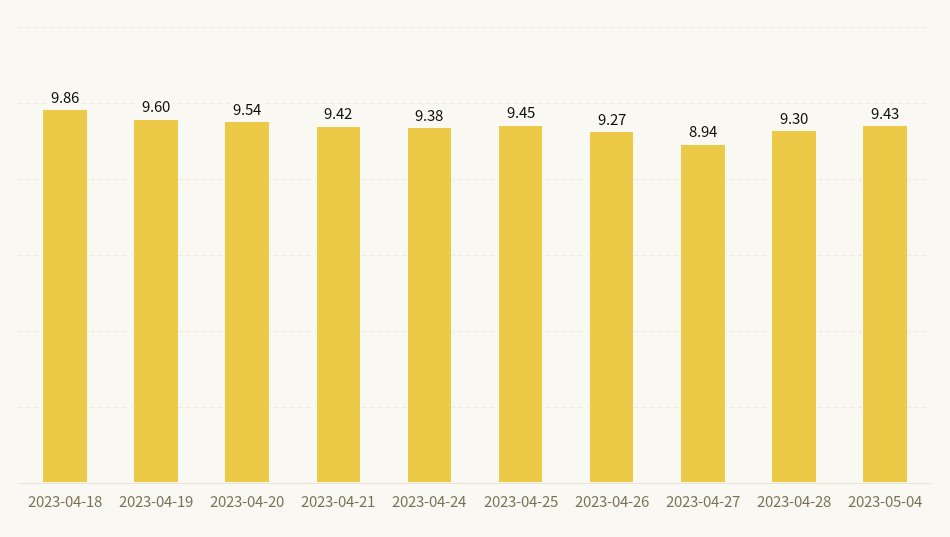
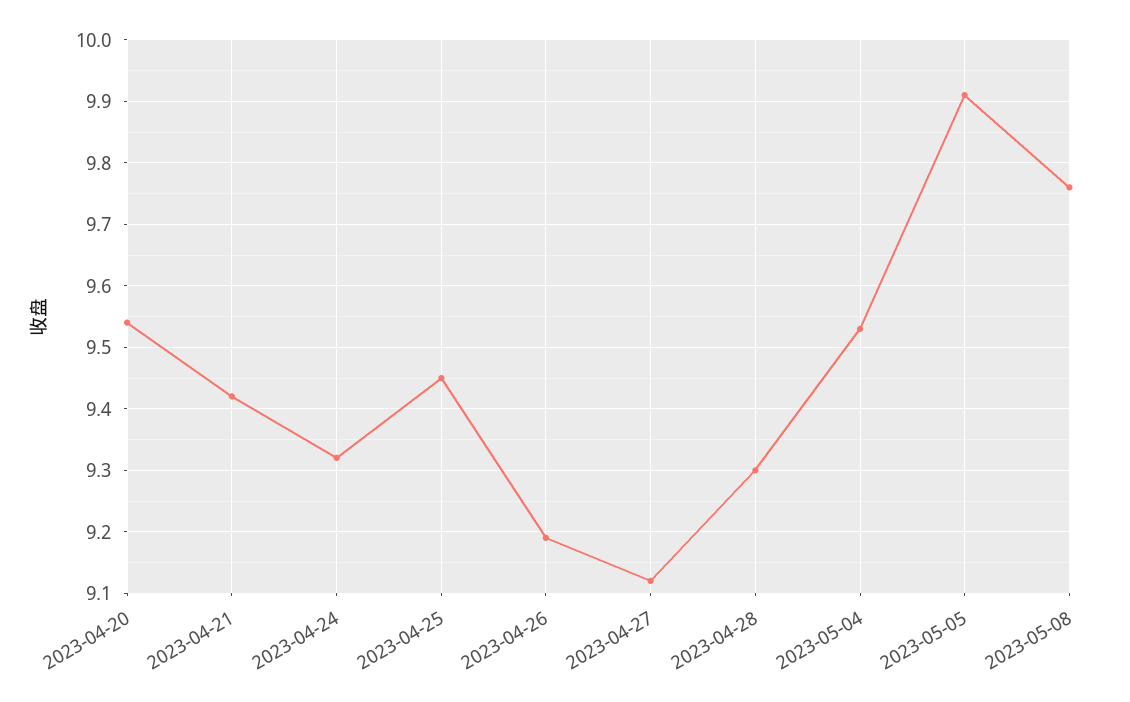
2023-04-18: 9.86 -> none
2023-04-19: 9.6 -> none
2023-04-24: 9.38 -> 9.32
2023-04-26: 9.27 -> 9.19
2023-04-27: 8.94 -> 9.12
2023-05-04: 9.43 -> 9.53
2023-05-05: none -> 9.91
2023-05-08: none -> 9.76

